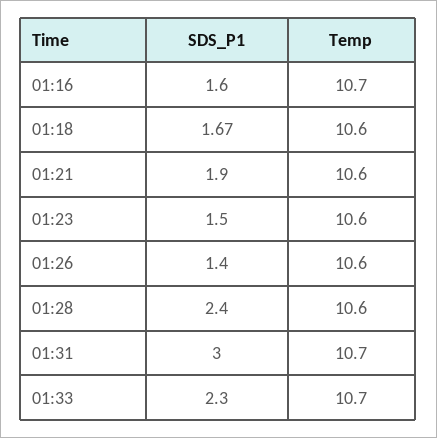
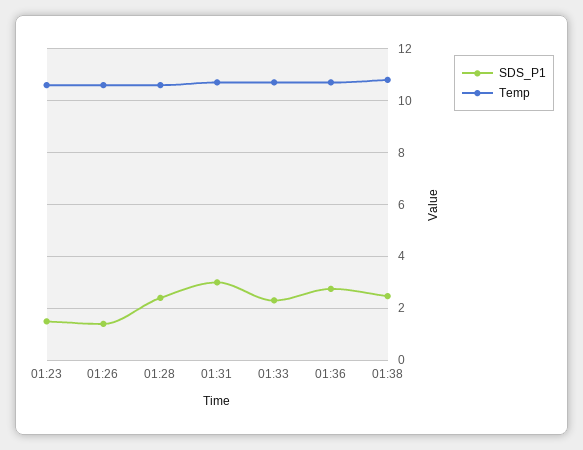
SDS_P1, 01:16: 1.6 -> none
Temp, 01:16: 10.7 -> none
SDS_P1, 01:18: 1.67 -> none
Temp, 01:18: 10.6 -> none
SDS_P1, 01:21: 1.9 -> none
Temp, 01:21: 10.6 -> none
SDS_P1, 01:36: none -> 2.75
Temp, 01:36: none -> 10.75
SDS_P1, 01:38: none -> 2.5
Temp, 01:38: none -> 10.75

